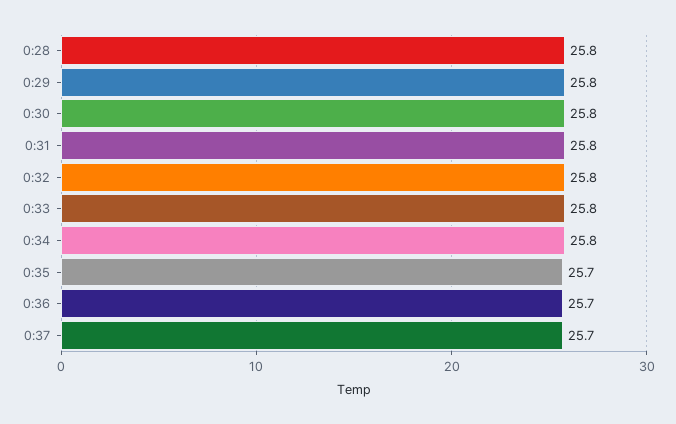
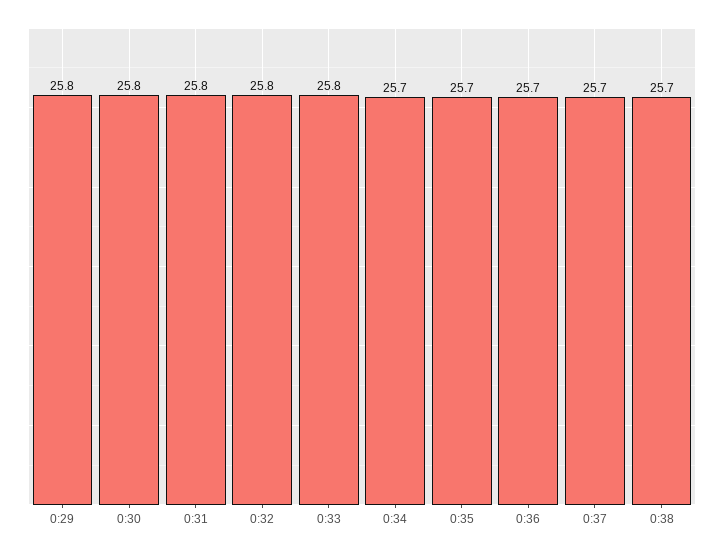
0:28: 25.8 -> none
0:34: 25.8 -> 25.7
0:38: none -> 25.7

